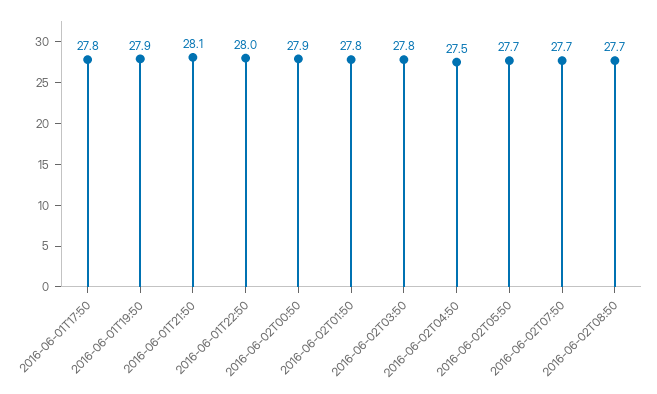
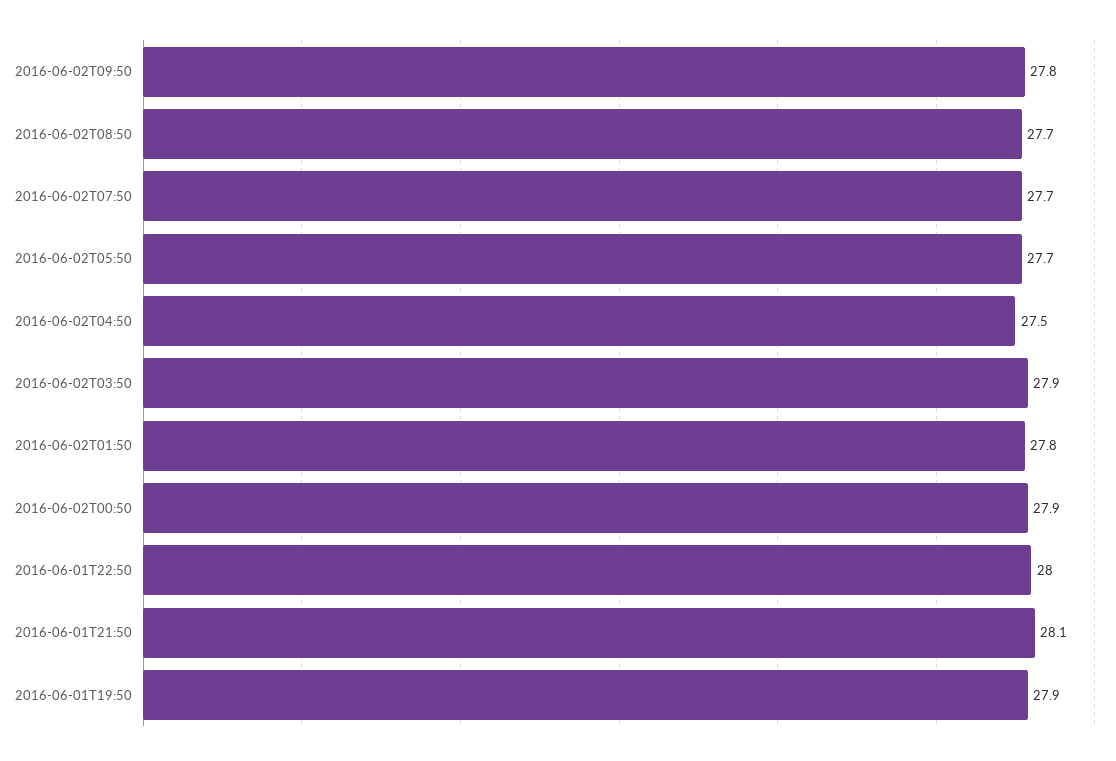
2016-06-01T17:50: 27.8 -> none
2016-06-02T03:50: 27.8 -> 27.9
2016-06-02T09:50: none -> 27.8

